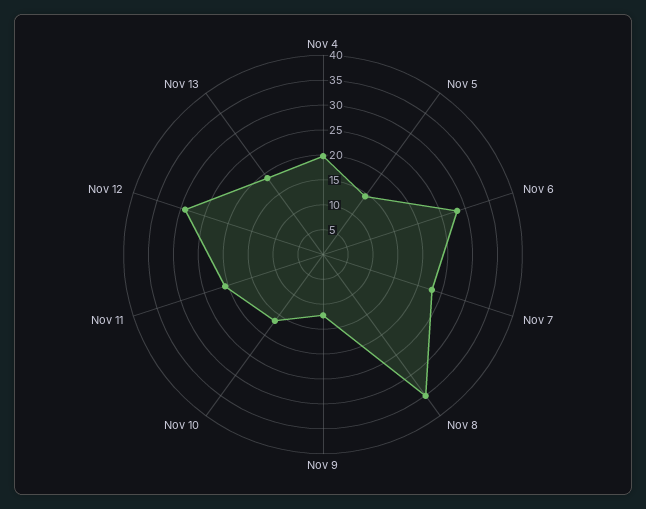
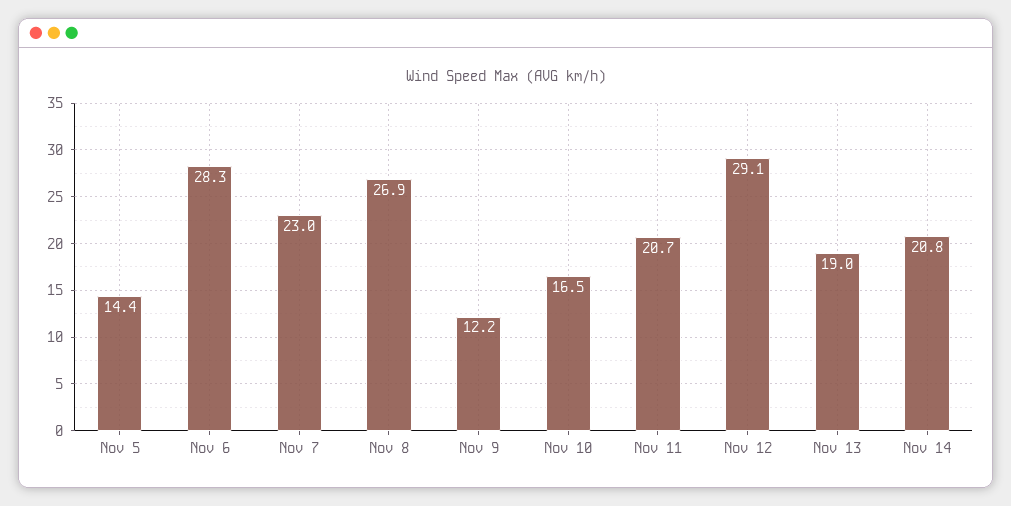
Nov 4: 20 -> none
Nov 8: 35 -> 26.9
Nov 14: none -> 20.8

